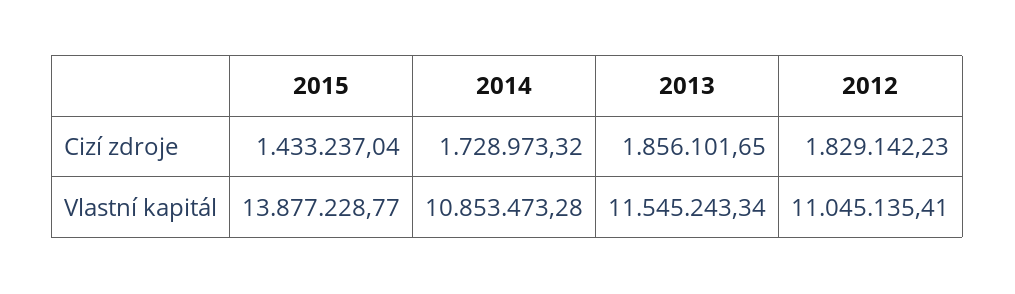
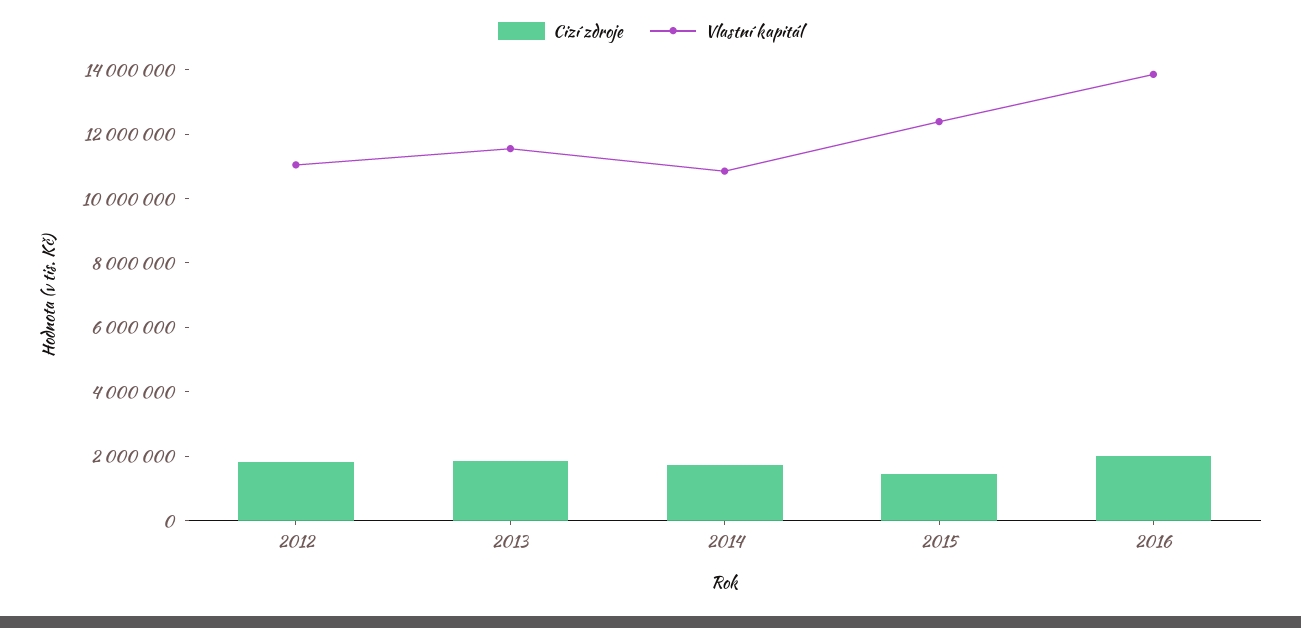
Vlastní kapitál, 2015: 13877228.77 -> 12500000
Cizí zdroje, 2016: none -> 2000000
Vlastní kapitál, 2016: none -> 14000000

